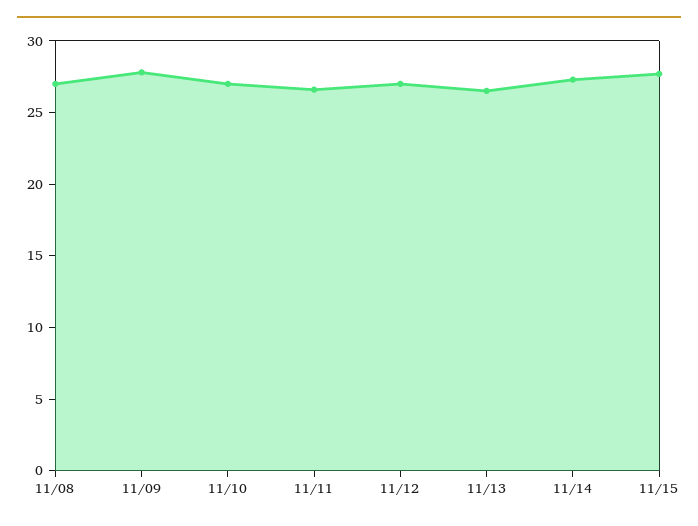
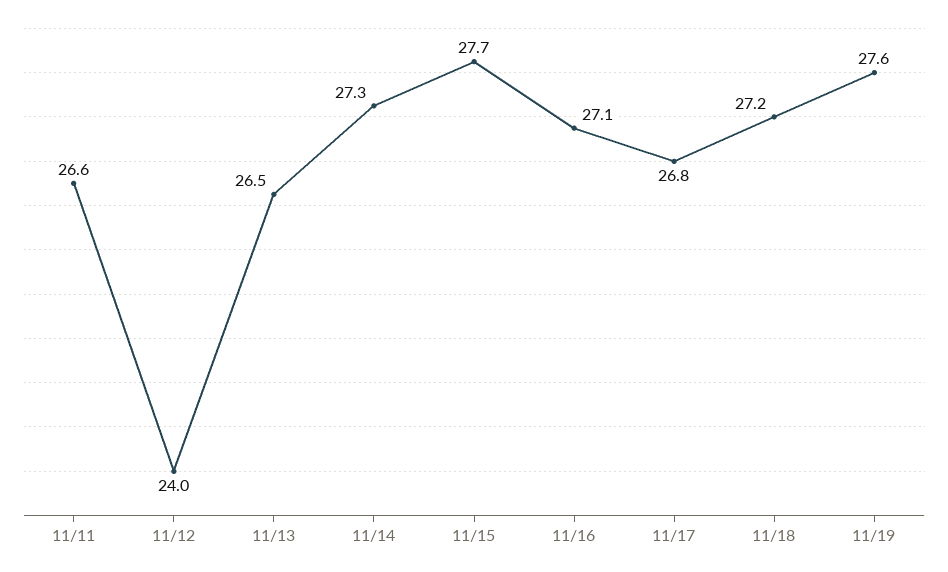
11/08: 27 -> none
11/09: 28 -> none
11/10: 27 -> none
11/12: 27 -> 24
11/16: none -> 27.1
11/17: none -> 26.8
11/18: none -> 27.2
11/19: none -> 27.6

